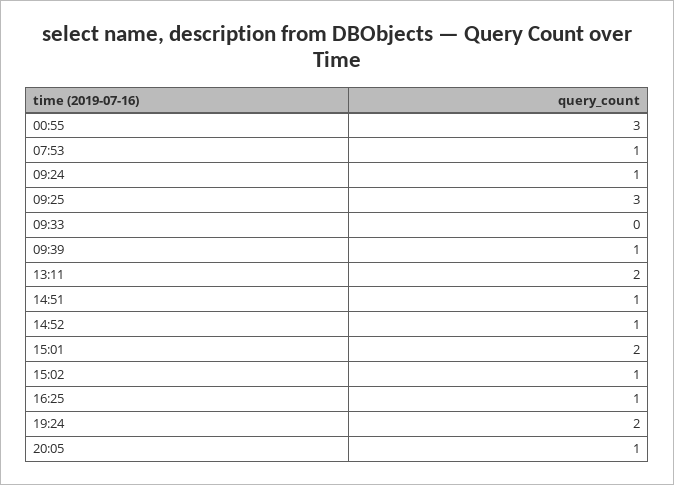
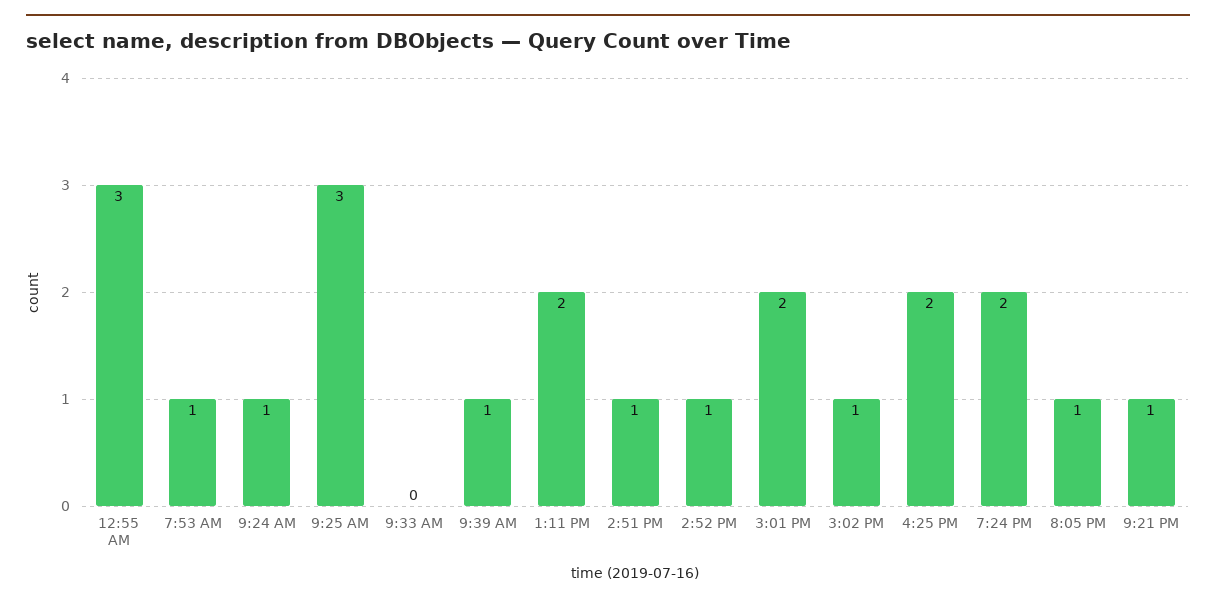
16:25: 1 -> 2
9:21 PM: none -> 1

